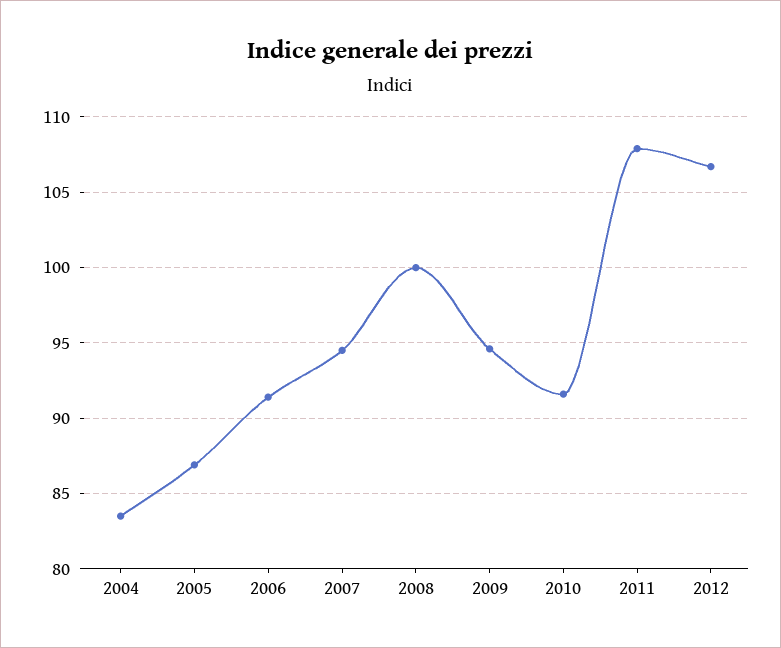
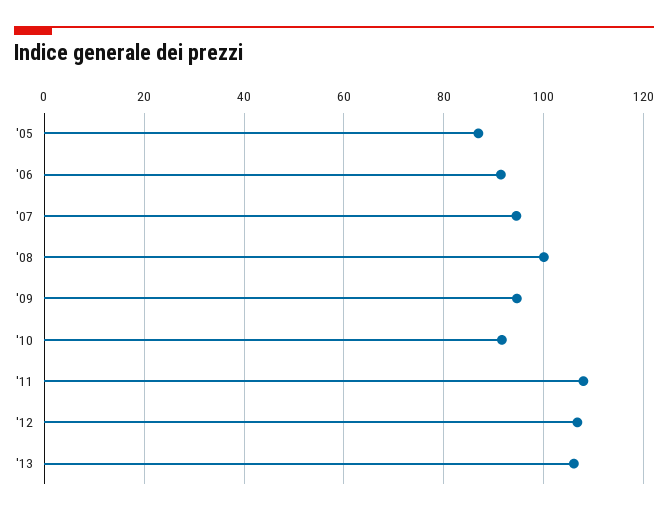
2004: 83.5 -> none
'13: none -> 106

